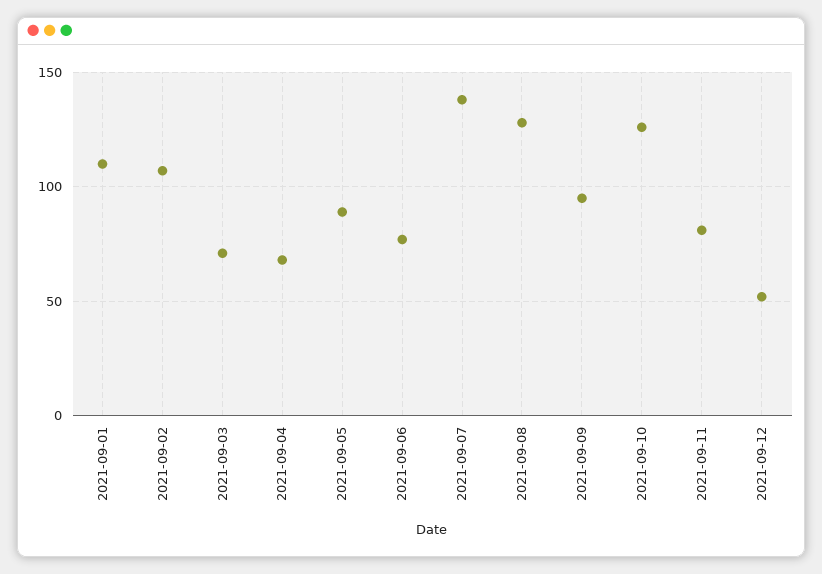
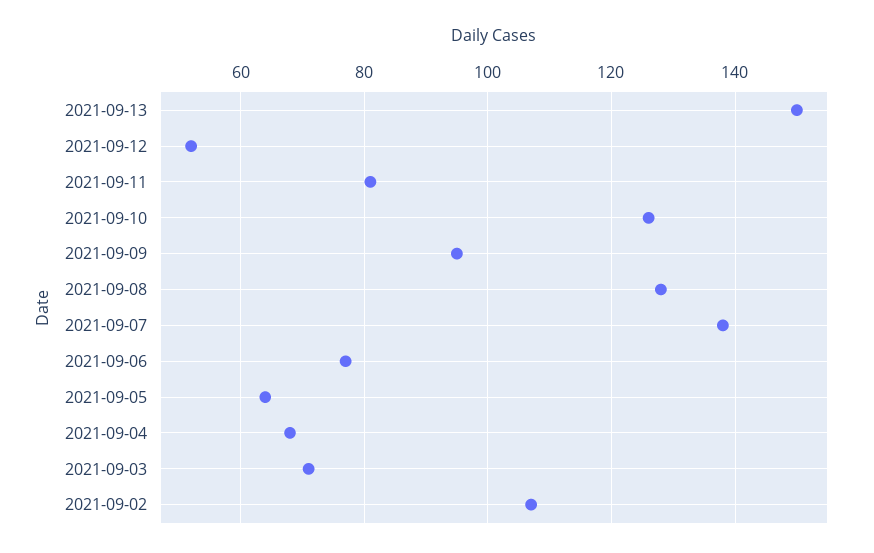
2021-09-01: 110 -> none
2021-09-05: 90 -> 65
2021-09-13: none -> 150

